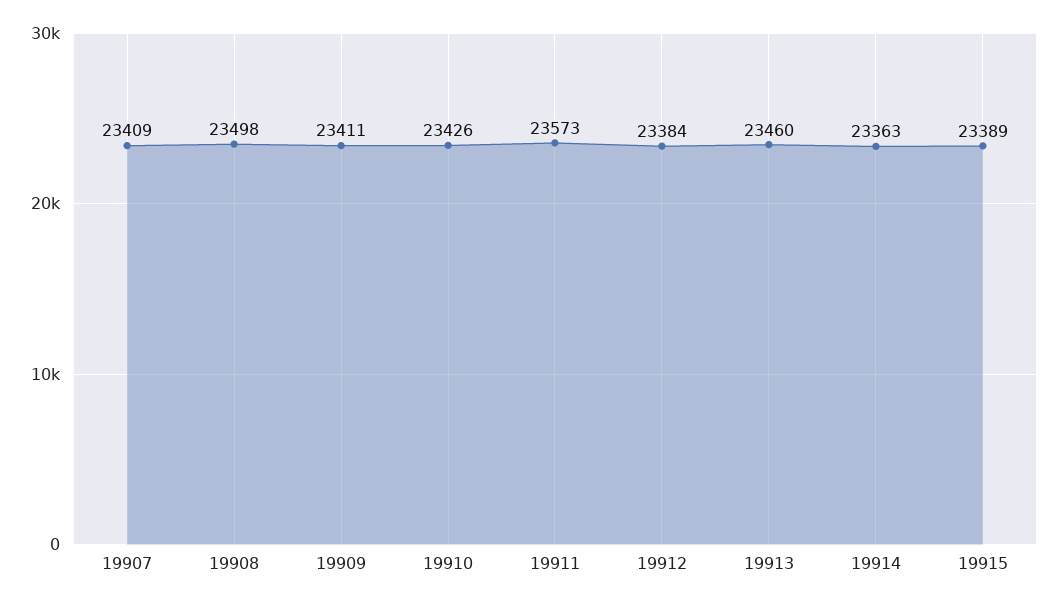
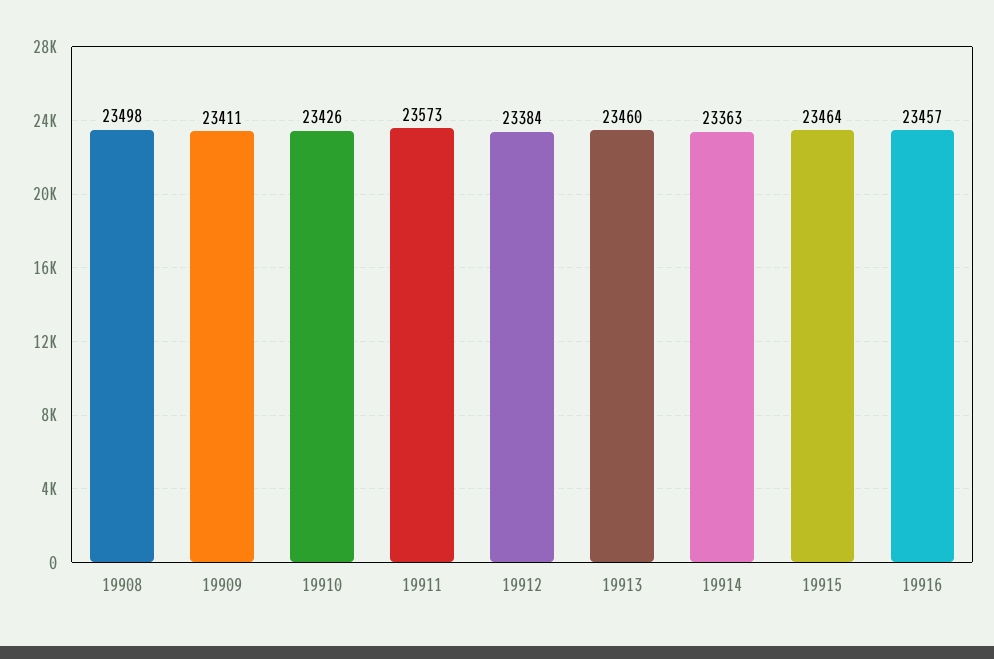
19907: 23409 -> none
19915: 23389 -> 23464
19916: none -> 23457

